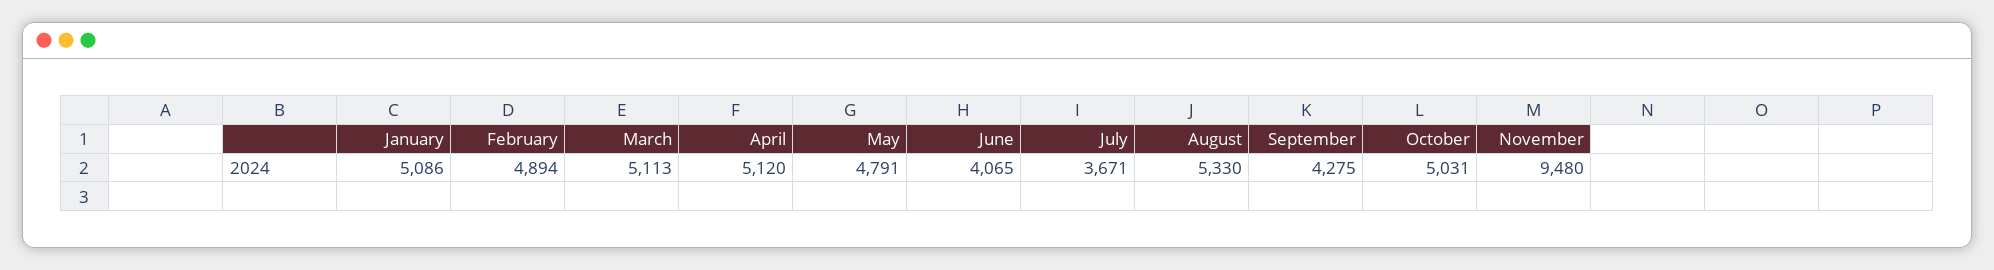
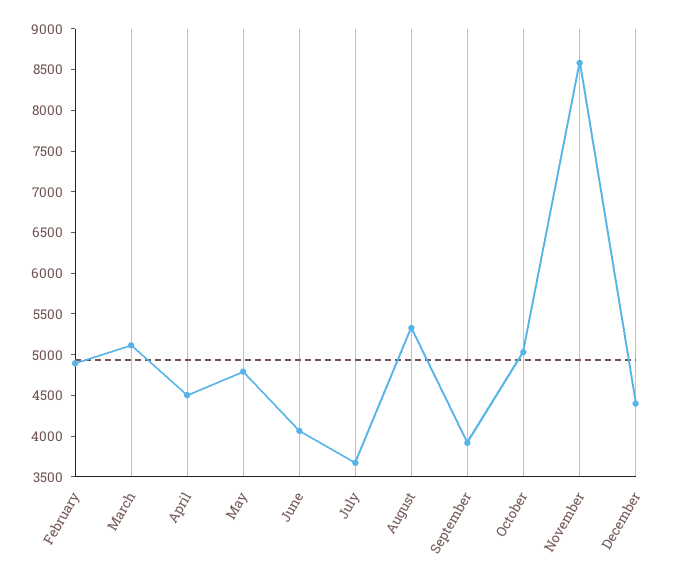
January: 5086 -> none
April: 5120 -> 4500
September: 4275 -> 3900
November: 9480 -> 8600
December: none -> 4400

